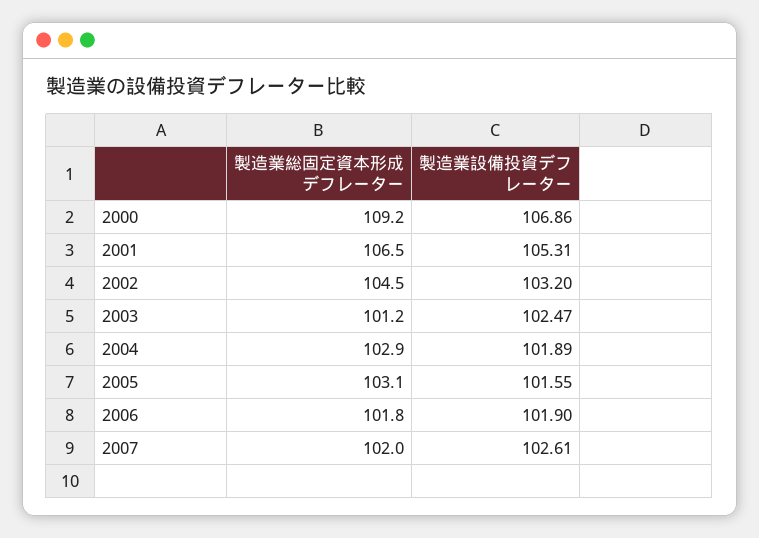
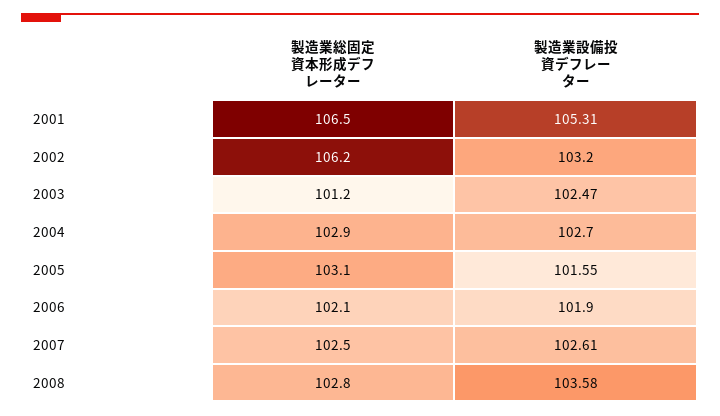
製造業総固定資本形成デフレーター, 2000: 109.2 -> none
製造業設備投資デフレーター, 2000: 106.86 -> none
製造業総固定資本形成デフレーター, 2002: 104.5 -> 106.2
製造業設備投資デフレーター, 2004: 101.89 -> 102.7
製造業総固定資本形成デフレーター, 2006: 101.8 -> 102.1
製造業総固定資本形成デフレーター, 2007: 102 -> 102.5
製造業総固定資本形成デフレーター, 2008: none -> 102.8
製造業設備投資デフレーター, 2008: none -> 103.58

